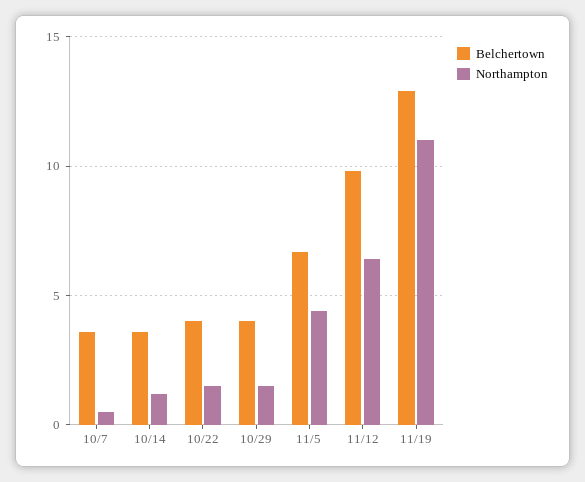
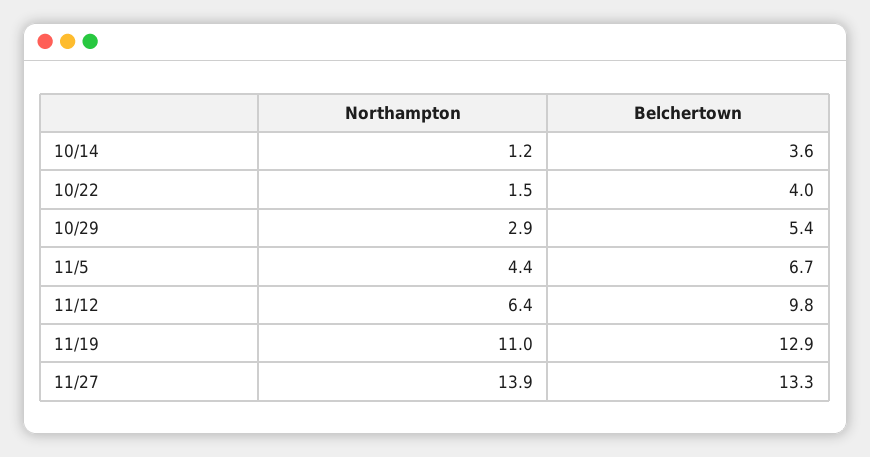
Belchertown, 10/7: 3.5 -> none
Northampton, 10/7: 0.5 -> none
Belchertown, 10/29: 4 -> 5.4
Northampton, 10/29: 1.5 -> 2.9
Northampton, 11/27: none -> 13.9
Belchertown, 11/27: none -> 13.3

